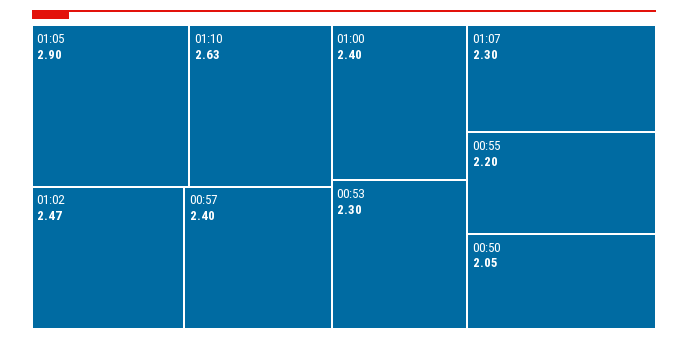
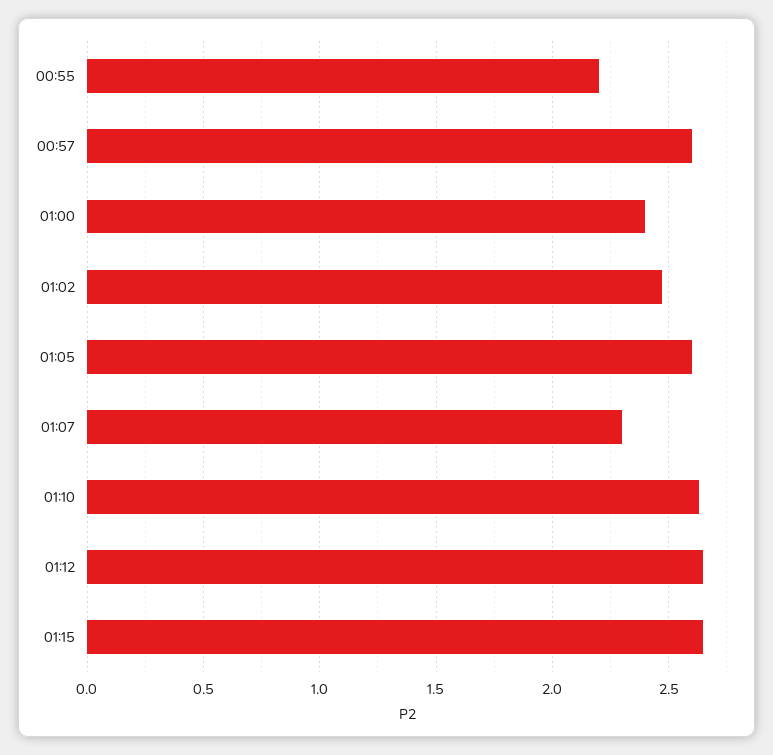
01:05: 2.9 -> 2.6
00:57: 2.4 -> 2.6
00:53: 2.3 -> none
00:50: 2.05 -> none
01:12: none -> 2.65
01:15: none -> 2.65

